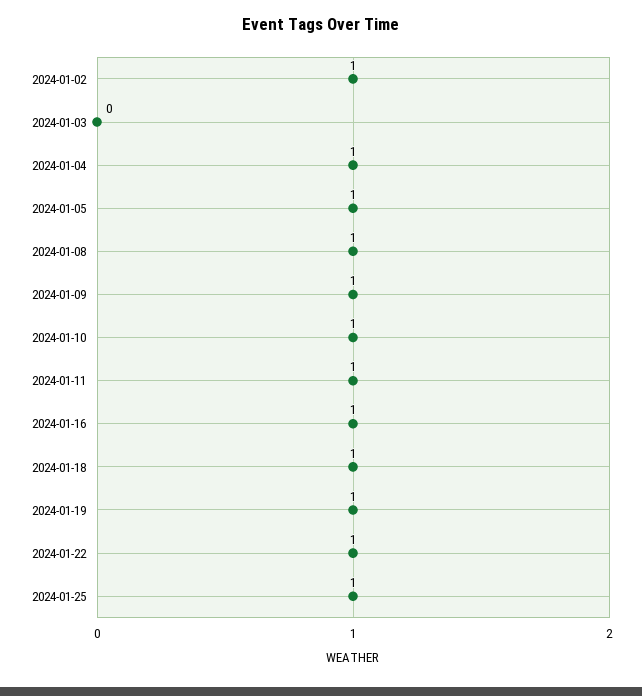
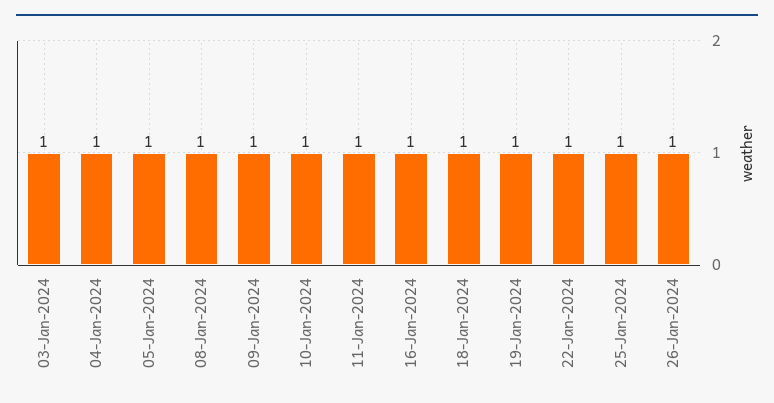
2024-01-02: 1 -> none
2024-01-03: 0 -> 1
26-Jan-2024: none -> 1

